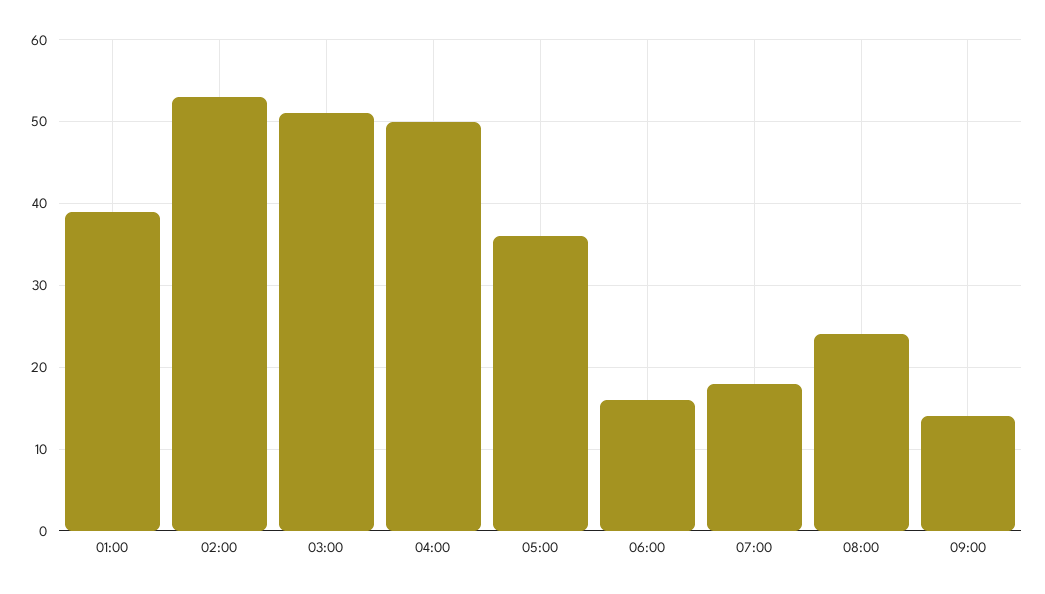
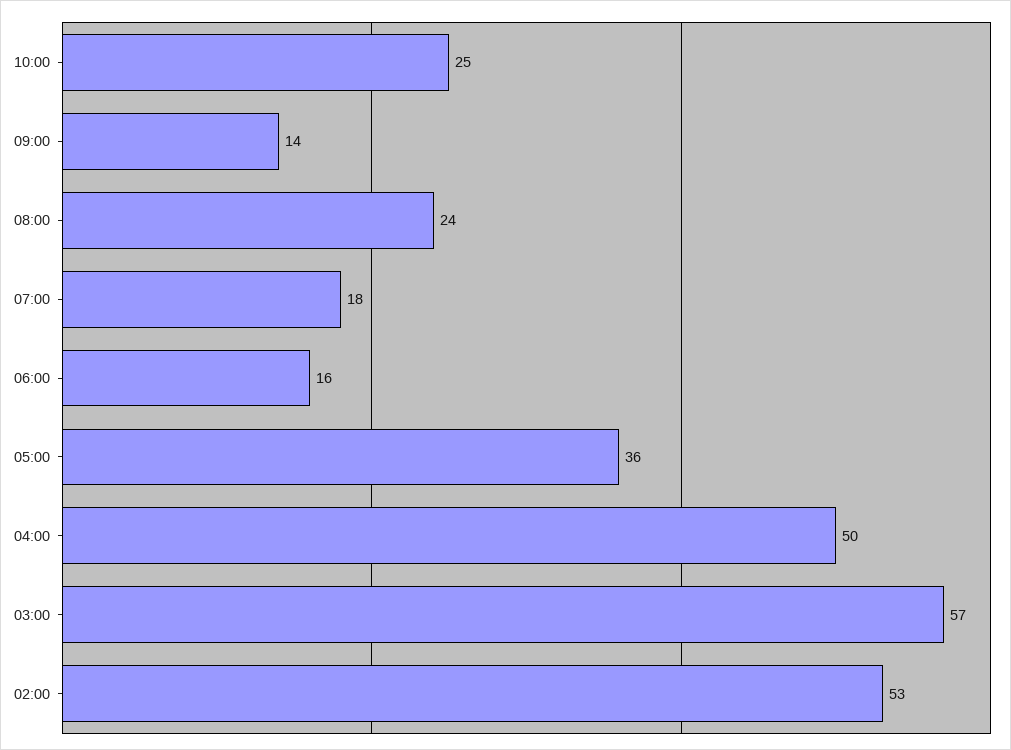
01:00: 39 -> none
03:00: 51 -> 57
10:00: none -> 25

